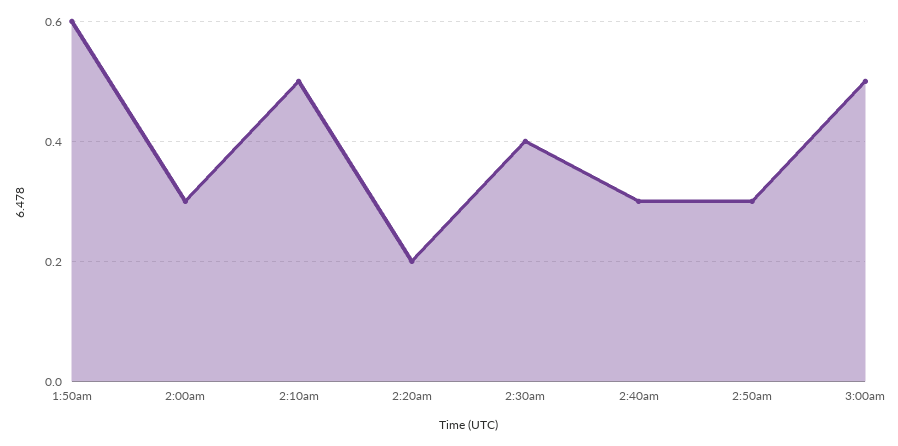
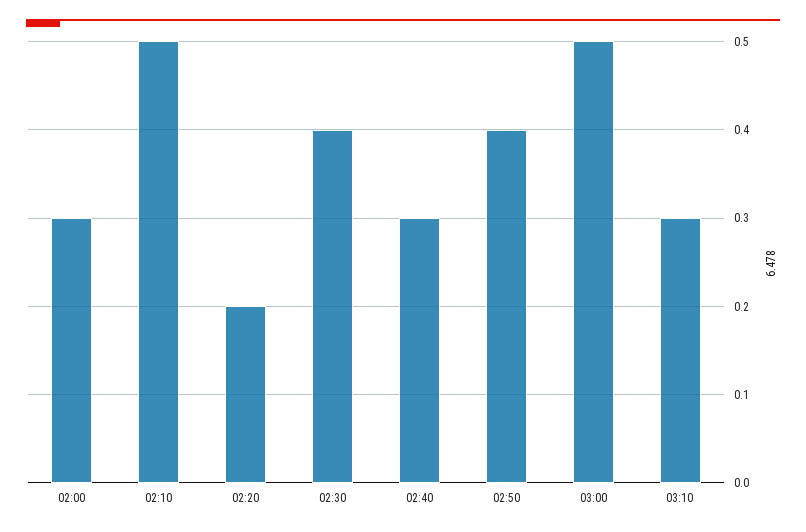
1:50am: 0.6 -> none
2:50am: 0.3 -> 0.4
03:10: none -> 0.3

